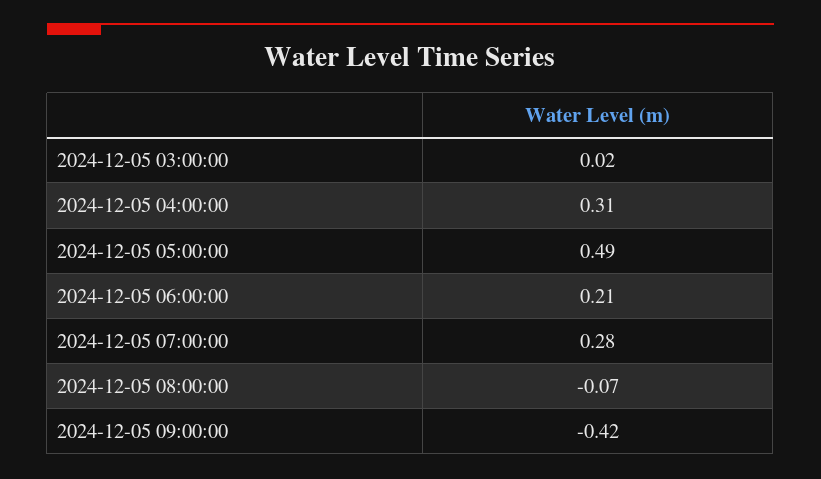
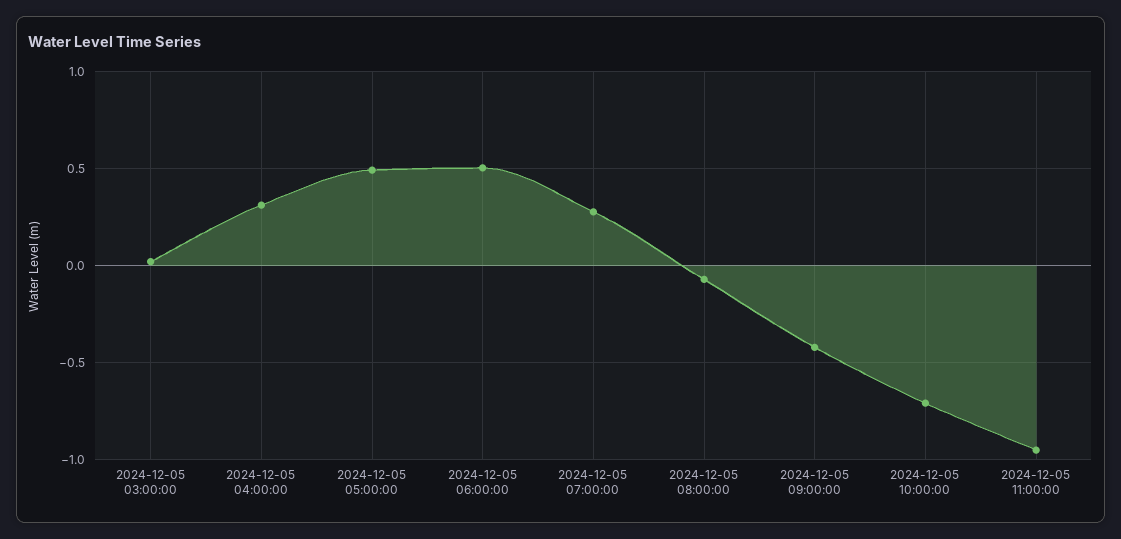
2024-12-05 06:00:00: 0.21 -> 0.5
2024-12-05 10:00:00: none -> -0.7
2024-12-05 11:00:00: none -> -0.95

